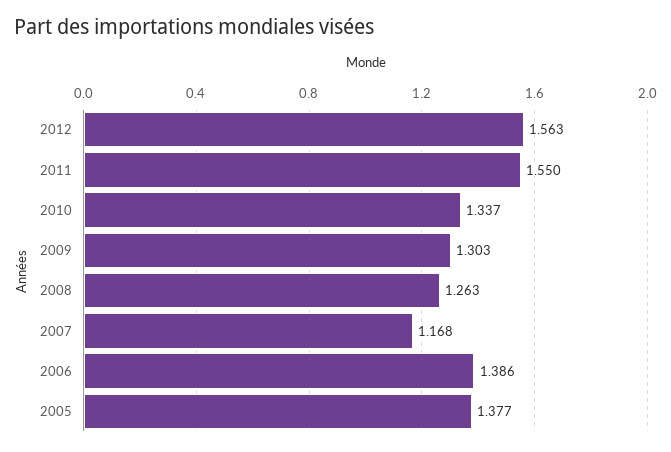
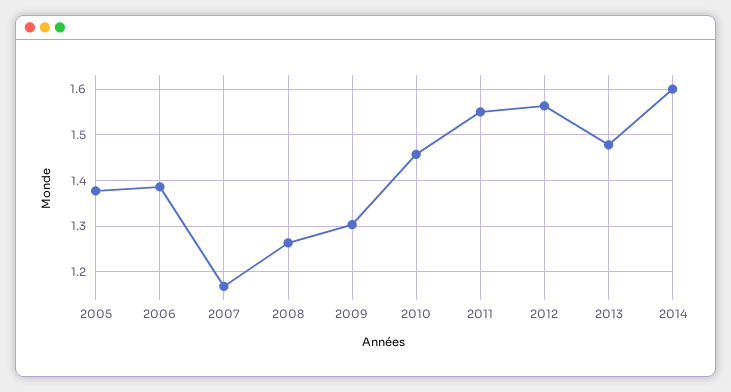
2010: 1.337 -> 1.46
2013: none -> 1.48
2014: none -> 1.6

